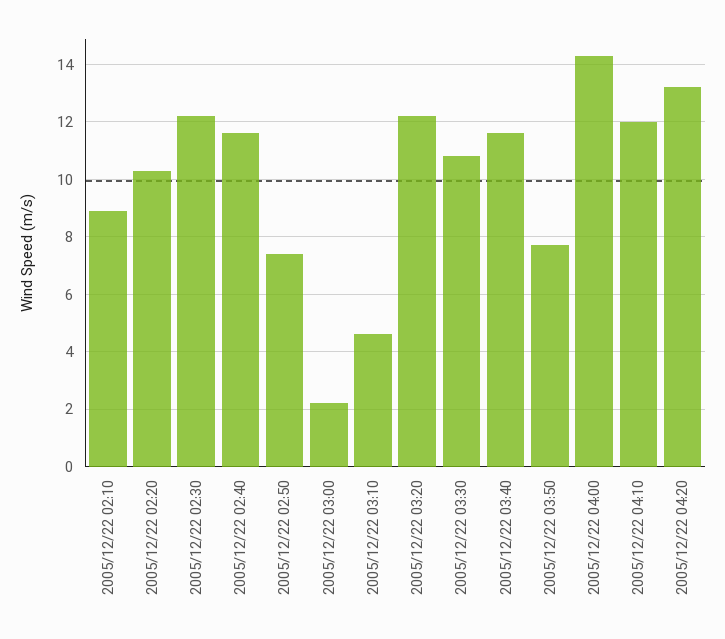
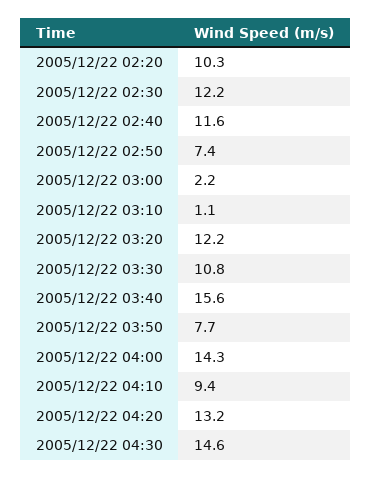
2005/12/22 02:10: 9 -> none
2005/12/22 03:10: 4.5 -> 1.1
2005/12/22 03:40: 11.5 -> 15.6
2005/12/22 04:10: 12 -> 9.4
2005/12/22 04:30: none -> 14.6

